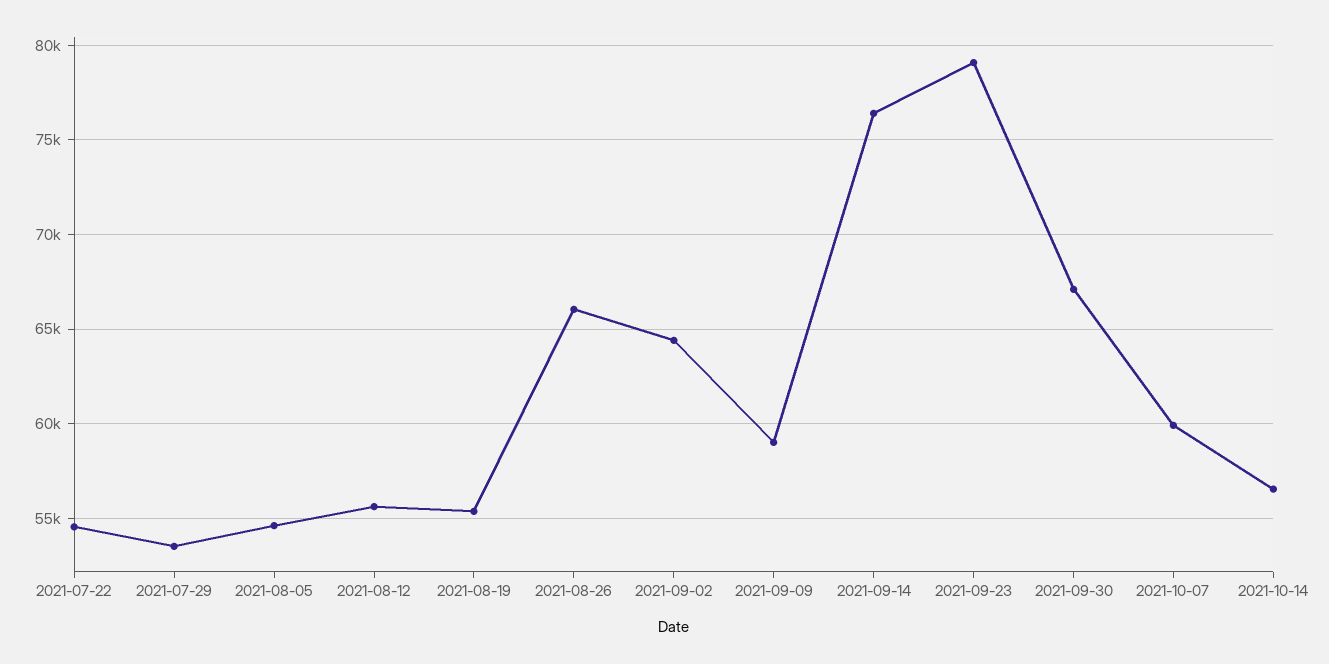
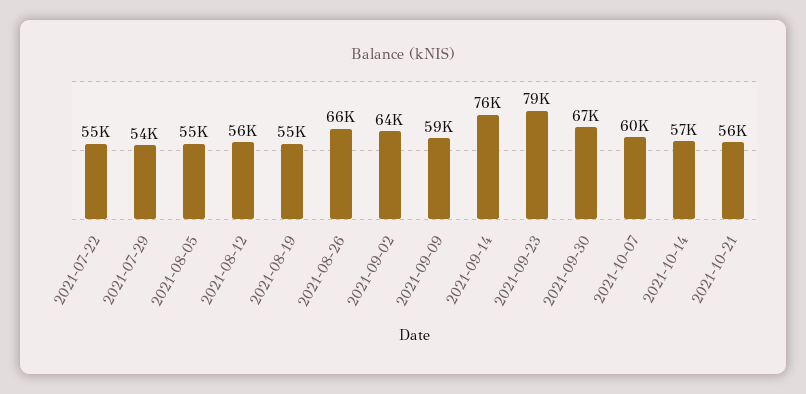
2021-10-21: none -> 56000

